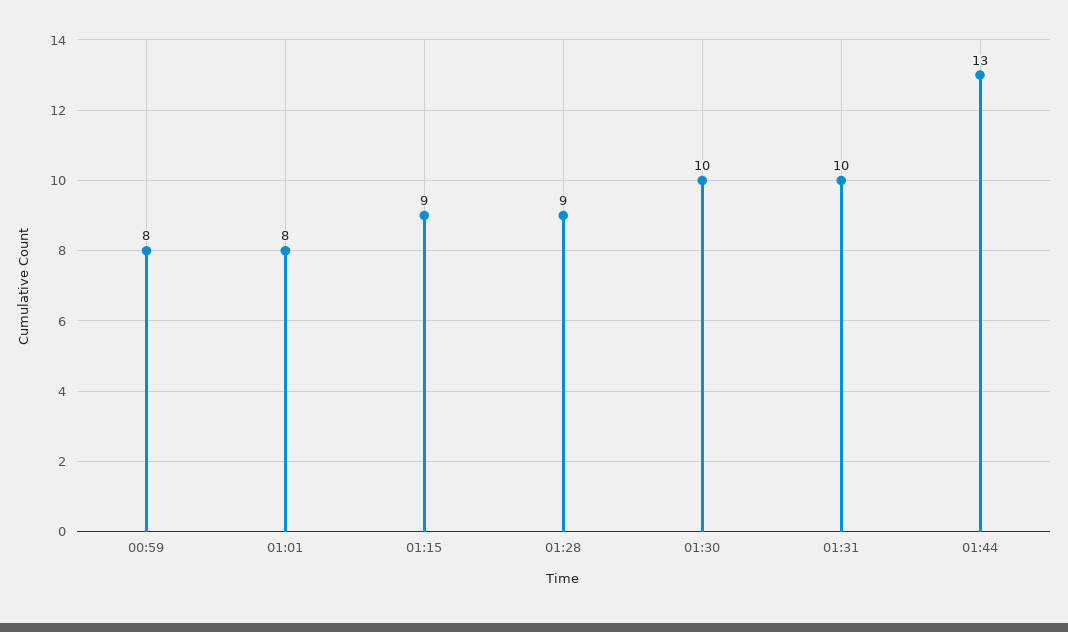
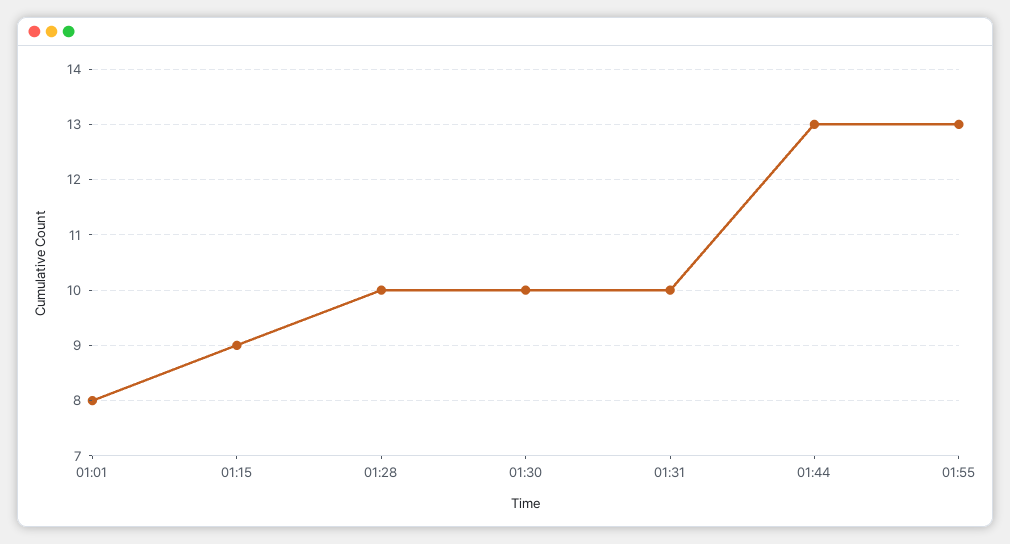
00:59: 8 -> none
01:28: 9 -> 10
01:55: none -> 13

